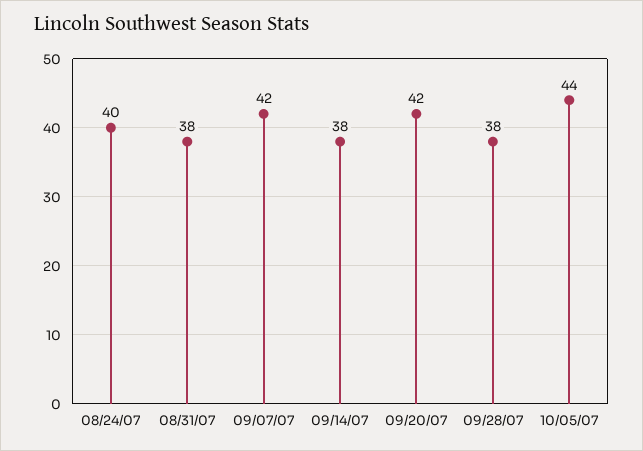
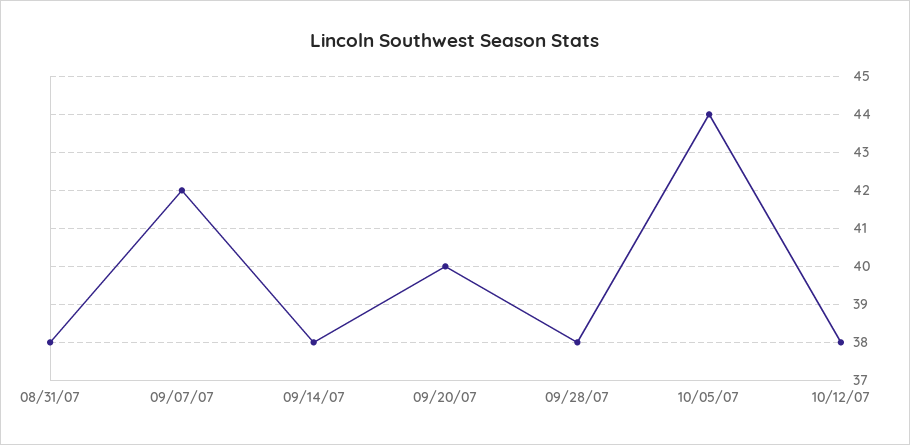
08/24/07: 40 -> none
09/20/07: 42 -> 40
10/12/07: none -> 38

